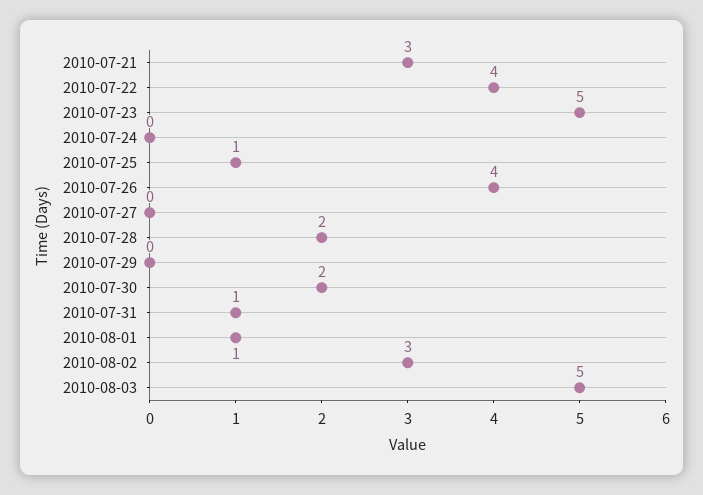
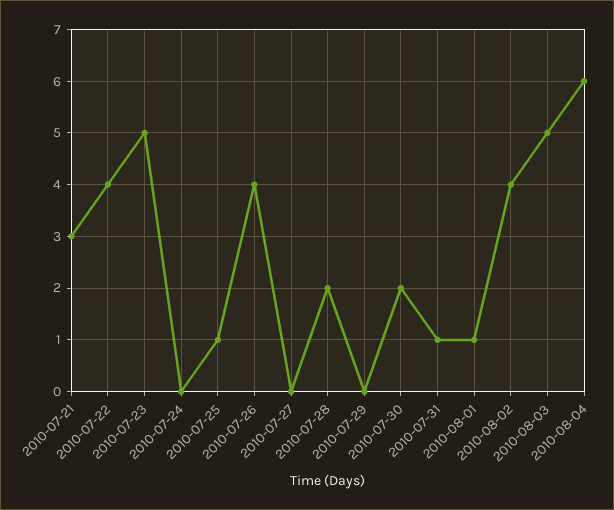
2010-08-02: 3 -> 4
2010-08-04: none -> 6

